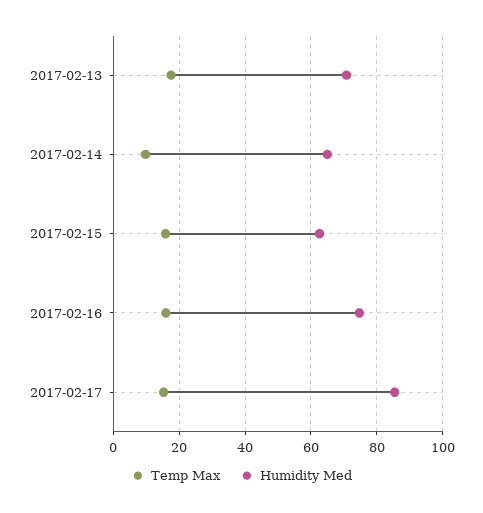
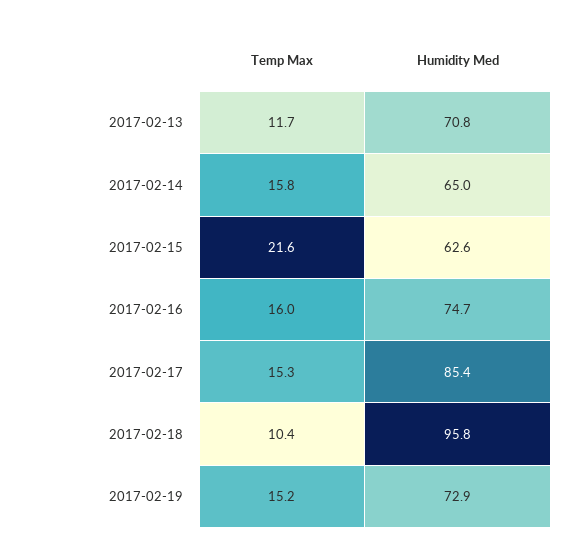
Temp Max, 2017-02-13: 18 -> 11.7
Temp Max, 2017-02-14: 10 -> 15.8
Temp Max, 2017-02-15: 16 -> 21.6
Temp Max, 2017-02-18: none -> 10.4
Humidity Med, 2017-02-18: none -> 95.8
Temp Max, 2017-02-19: none -> 15.2
Humidity Med, 2017-02-19: none -> 72.9

